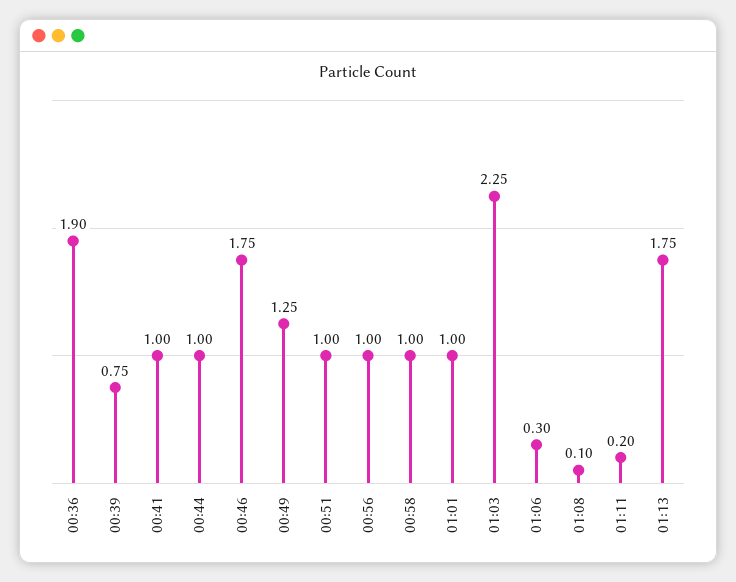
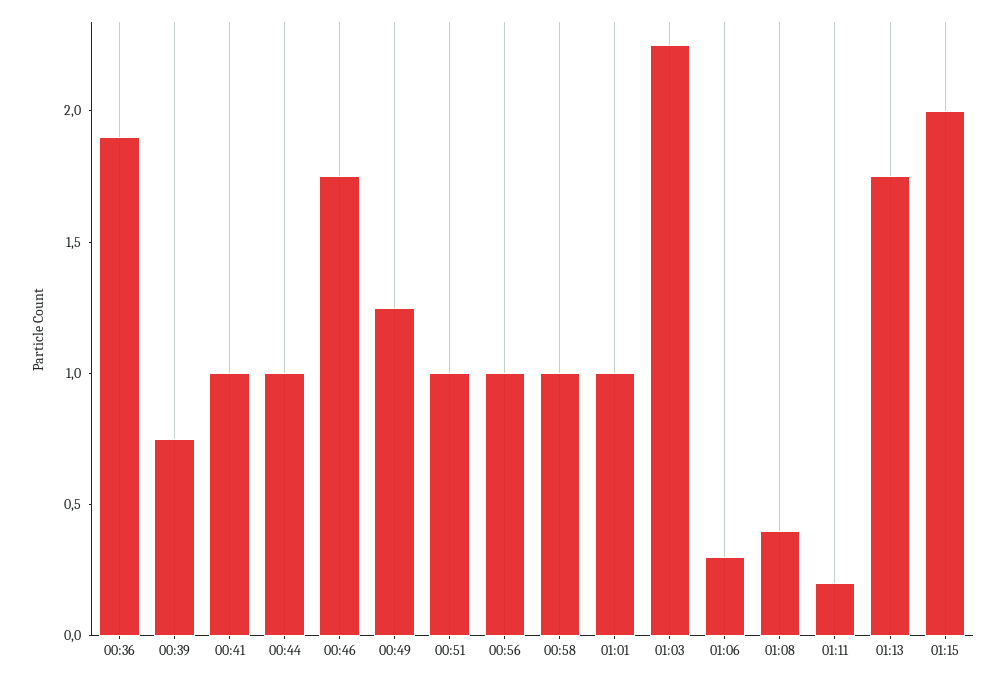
01:08: 0.1 -> 0.4
01:15: none -> 2

